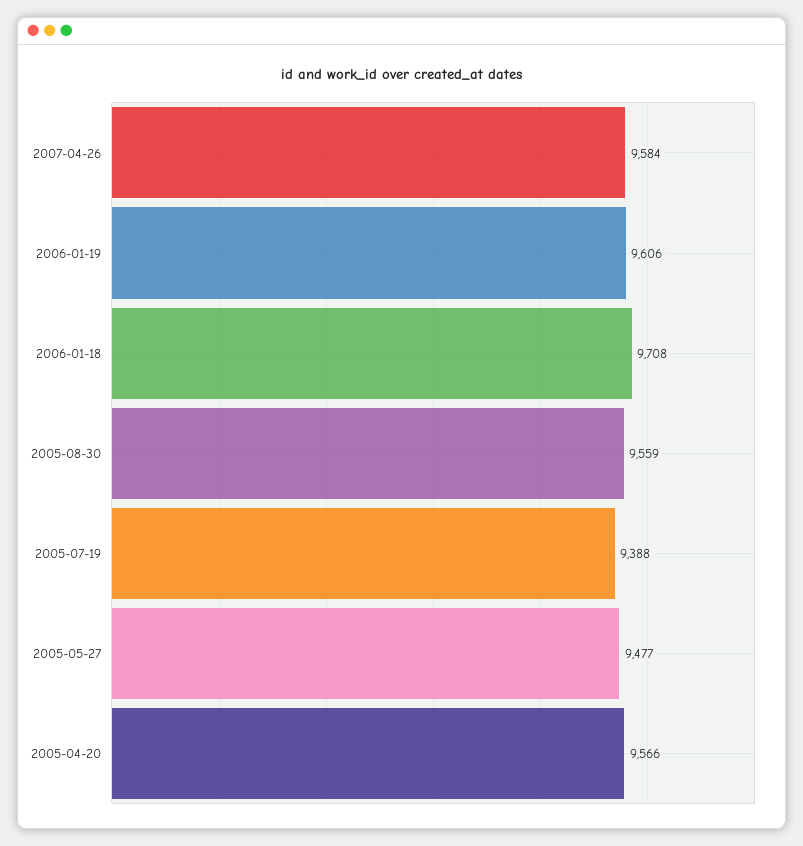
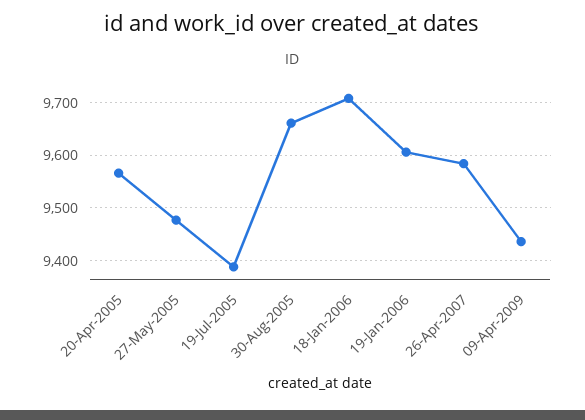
2005-08-30: 9559 -> 9660
09-Apr-2009: none -> 9440

